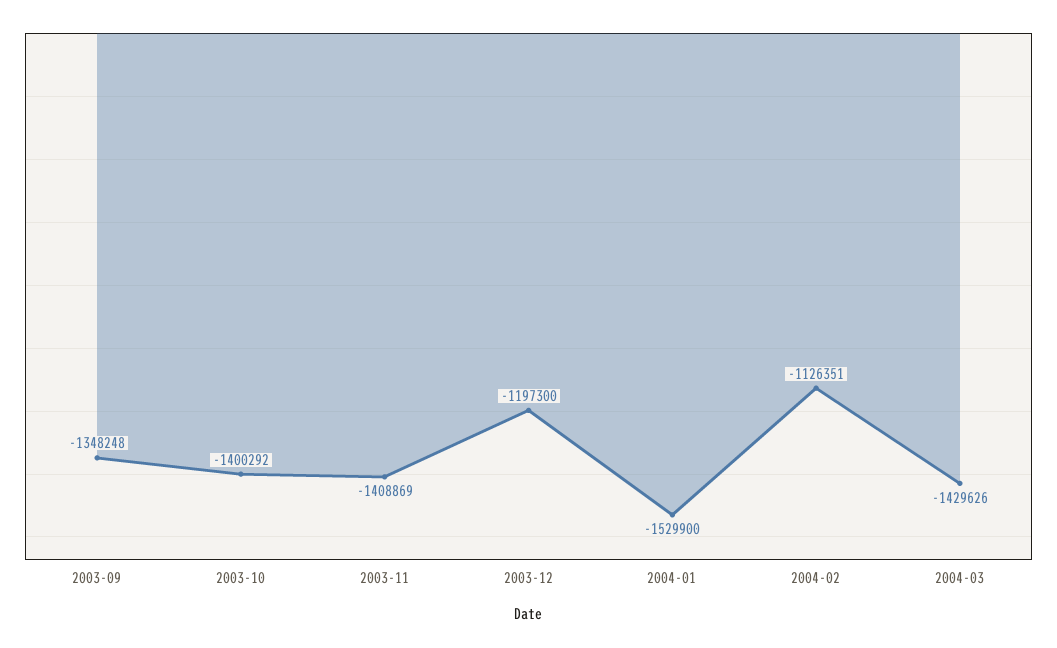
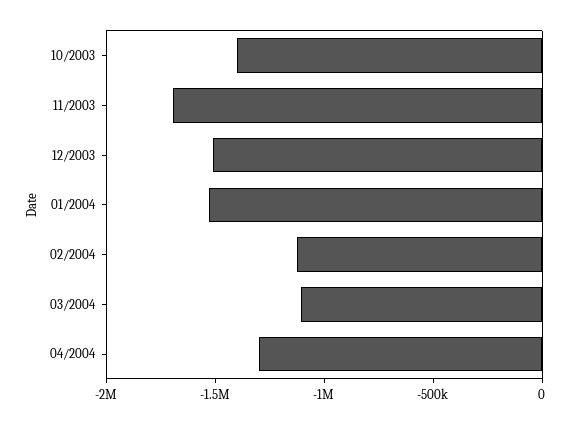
2003-09: -1348248 -> none
2003-11: -1408869 -> -1700000
2003-12: -1197300 -> -1500000
2004-03: -1429626 -> -1100000
04/2004: none -> -1300000

